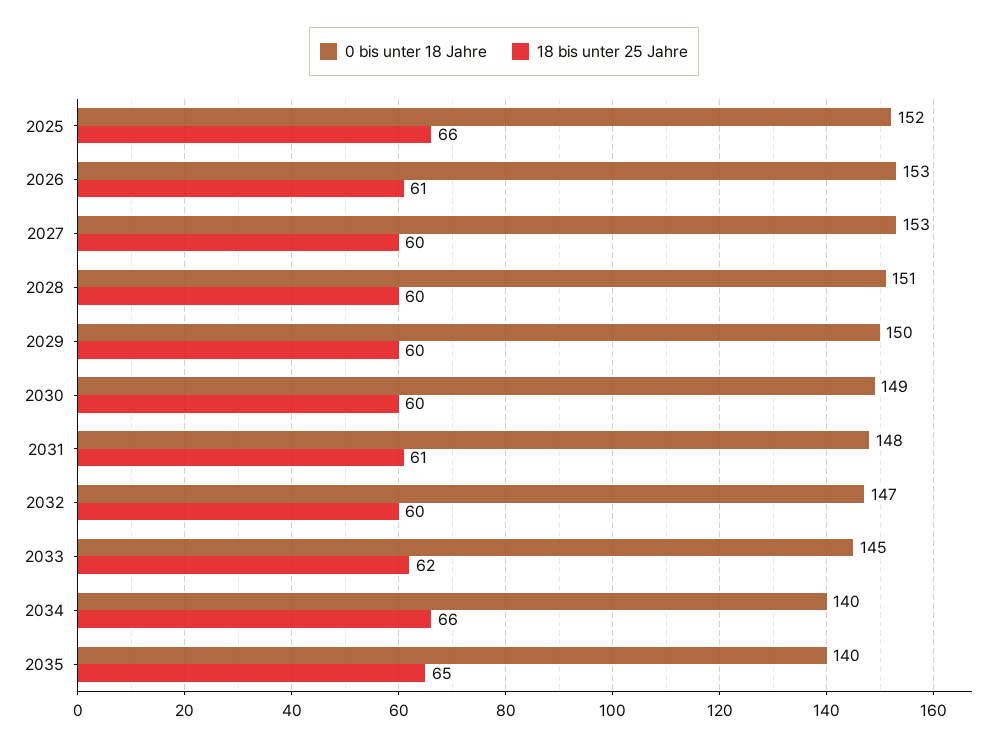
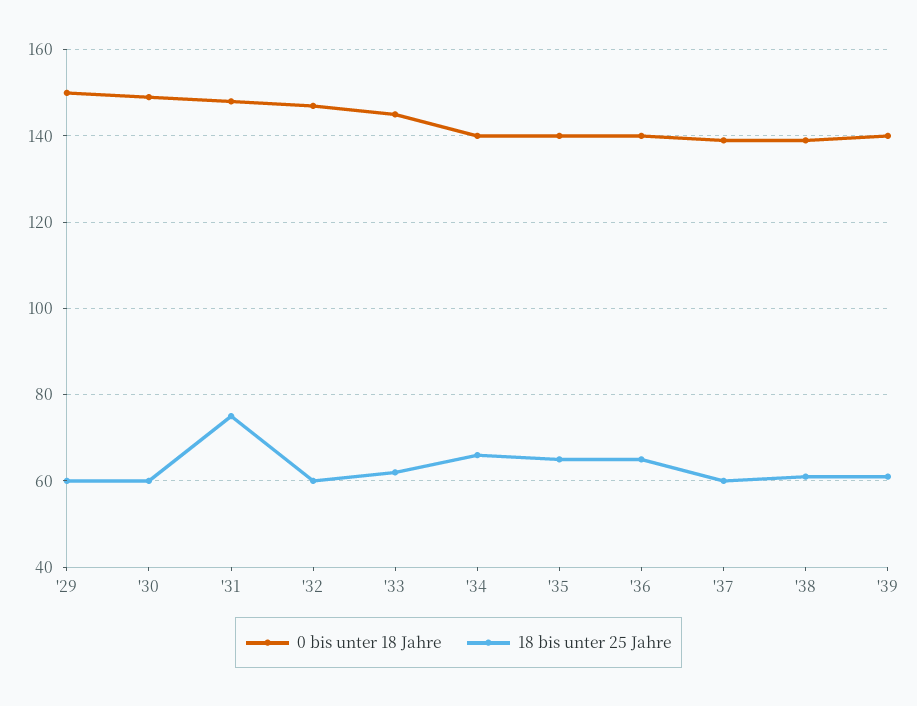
0 bis unter 18 Jahre, 2025: 152 -> none
18 bis unter 25 Jahre, 2025: 66 -> none
0 bis unter 18 Jahre, 2026: 153 -> none
18 bis unter 25 Jahre, 2026: 61 -> none
0 bis unter 18 Jahre, 2027: 153 -> none
18 bis unter 25 Jahre, 2027: 60 -> none
0 bis unter 18 Jahre, 2028: 151 -> none
18 bis unter 25 Jahre, 2028: 60 -> none
18 bis unter 25 Jahre, 2031: 61 -> 75
0 bis unter 18 Jahre, '36: none -> 140
18 bis unter 25 Jahre, '36: none -> 65
0 bis unter 18 Jahre, '37: none -> 140
18 bis unter 25 Jahre, '37: none -> 60
0 bis unter 18 Jahre, '38: none -> 140
18 bis unter 25 Jahre, '38: none -> 60
0 bis unter 18 Jahre, '39: none -> 140
18 bis unter 25 Jahre, '39: none -> 60

